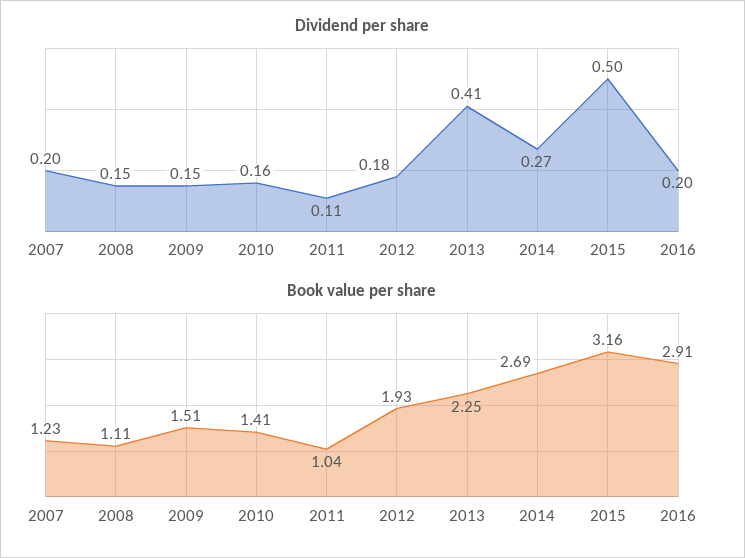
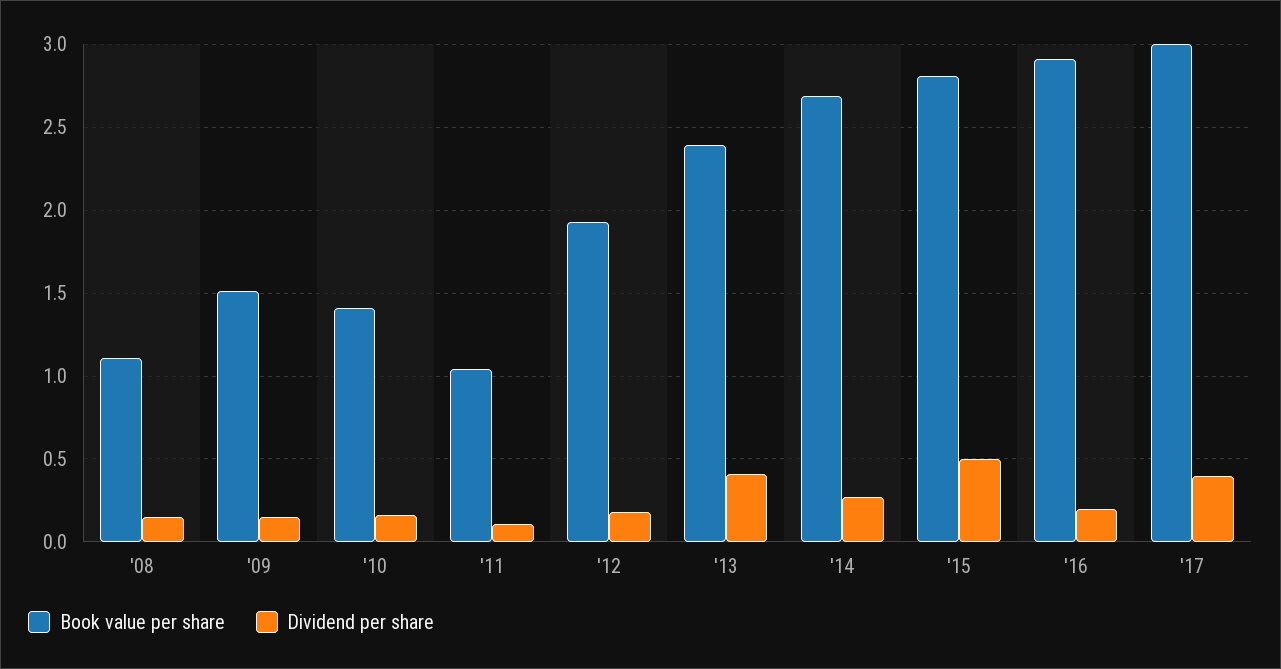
Dividend per share, 2007: 0.2 -> none
Book value per share, 2007: 1.23 -> none
Book value per share, 2013: 2.25 -> 2.4
Book value per share, 2015: 3.16 -> 2.8
Book value per share, '17: none -> 3
Dividend per share, '17: none -> 0.4

